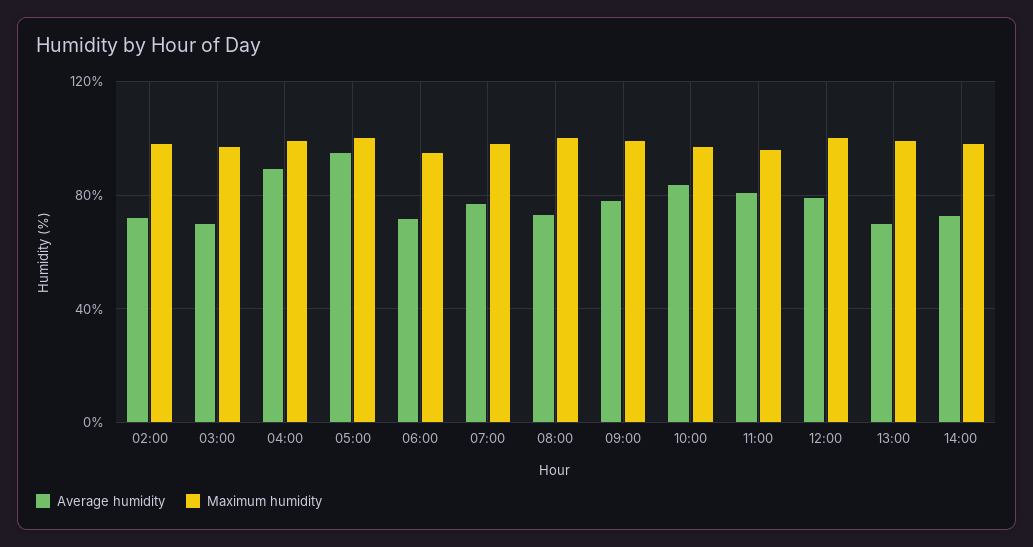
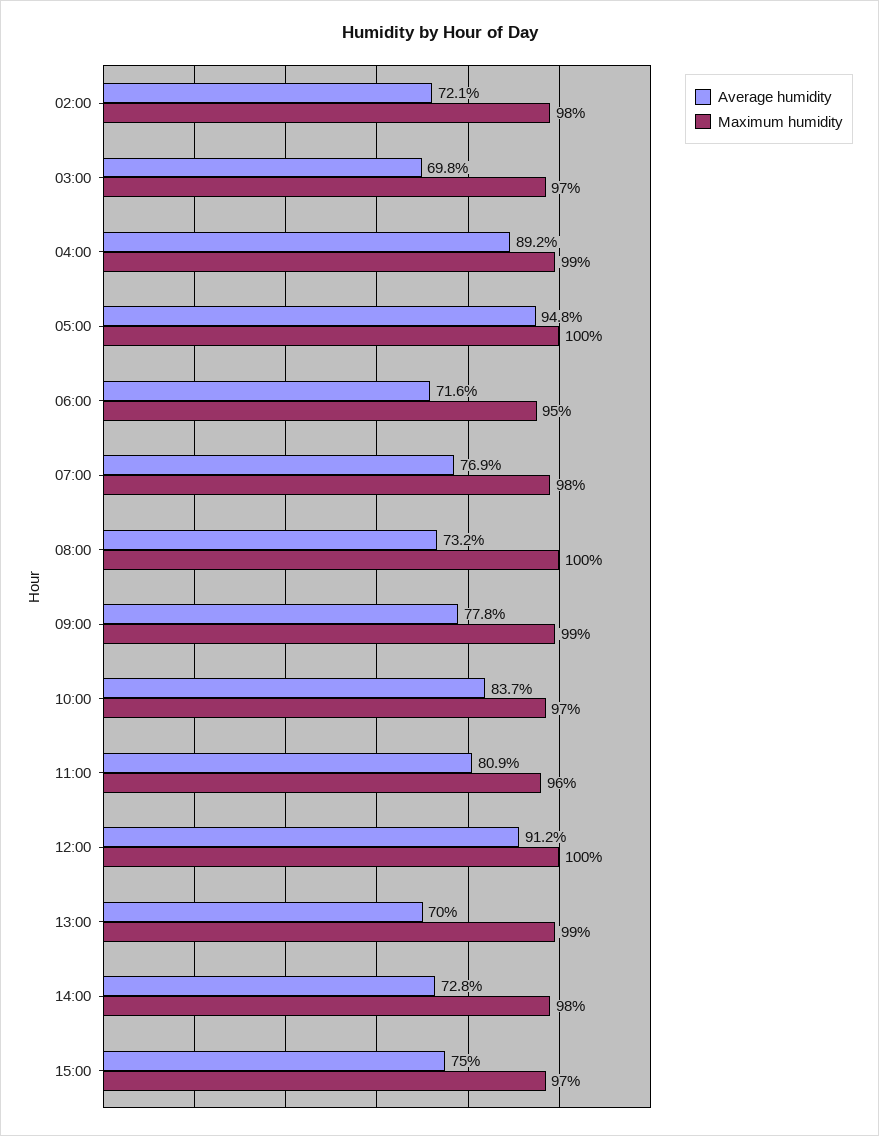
Average humidity, 12:00: 80 -> 91.2
Average humidity, 15:00: none -> 75
Maximum humidity, 15:00: none -> 97

